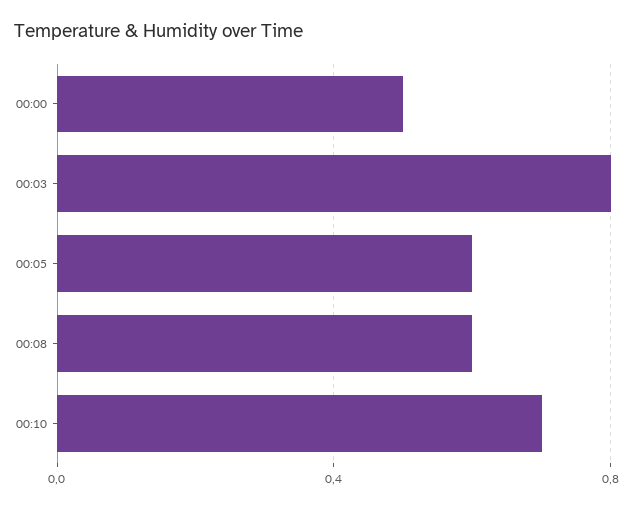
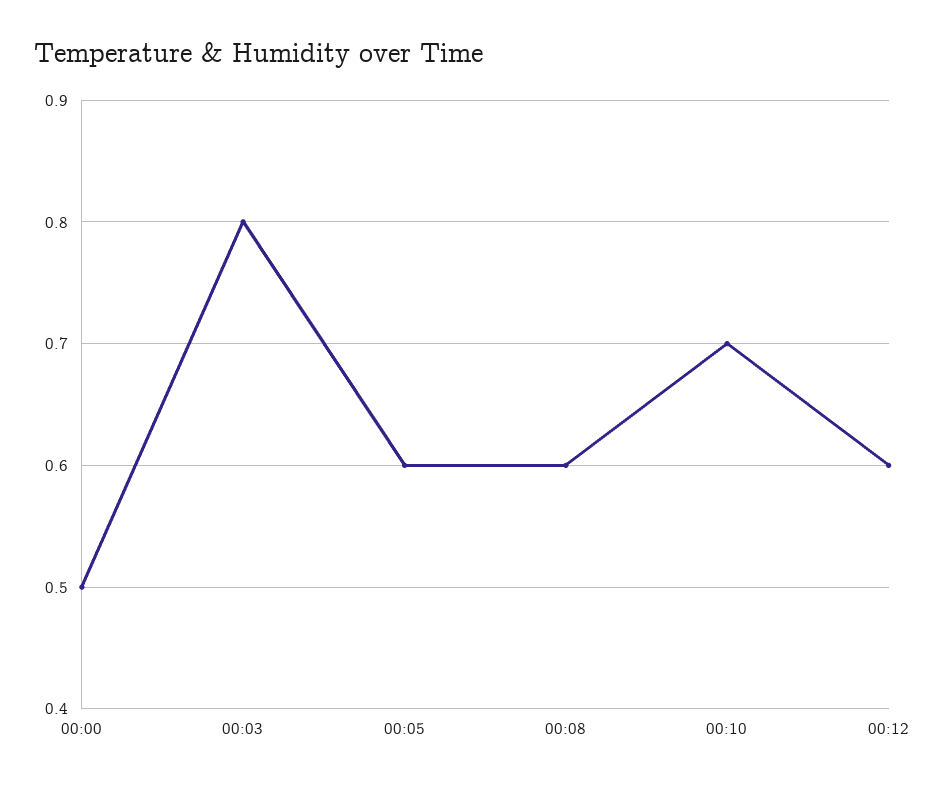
00:12: none -> 0.6

